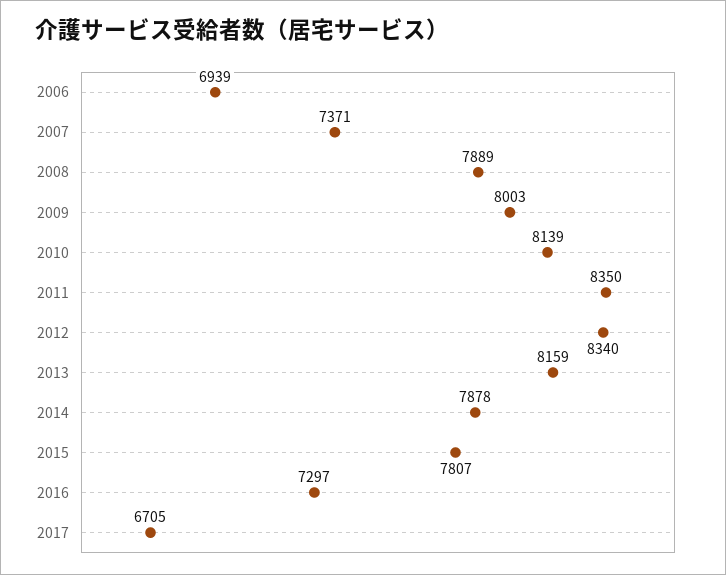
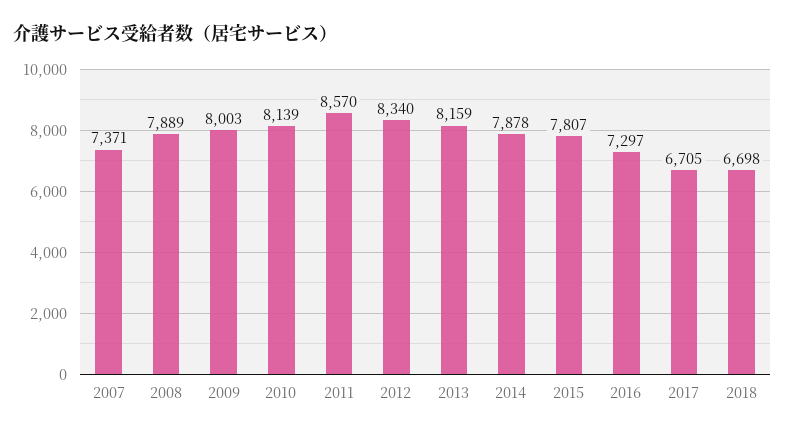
2006: 6939 -> none
2011: 8350 -> 8570
2018: none -> 6698

